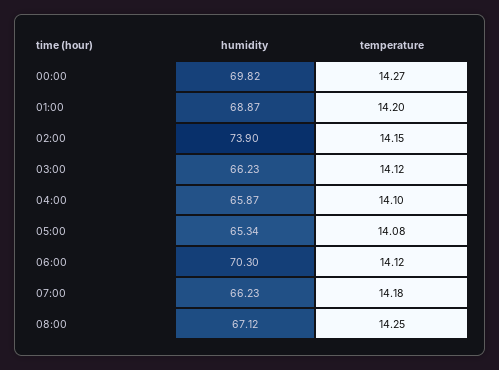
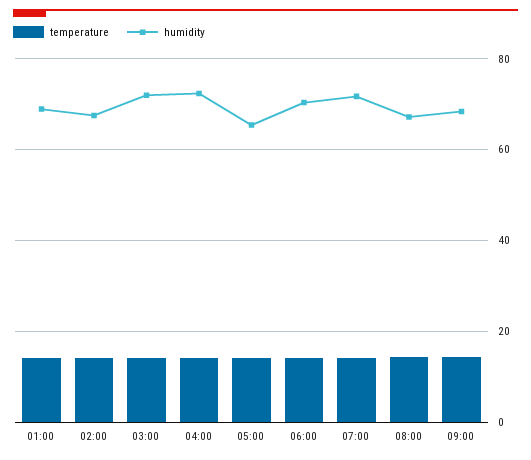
humidity, 00:00: 69.82 -> none
temperature, 00:00: 14.27 -> none
humidity, 02:00: 73.9 -> 68
humidity, 03:00: 66.23 -> 72
humidity, 04:00: 65.87 -> 72
humidity, 07:00: 66.23 -> 72
temperature, 09:00: none -> 14
humidity, 09:00: none -> 68

